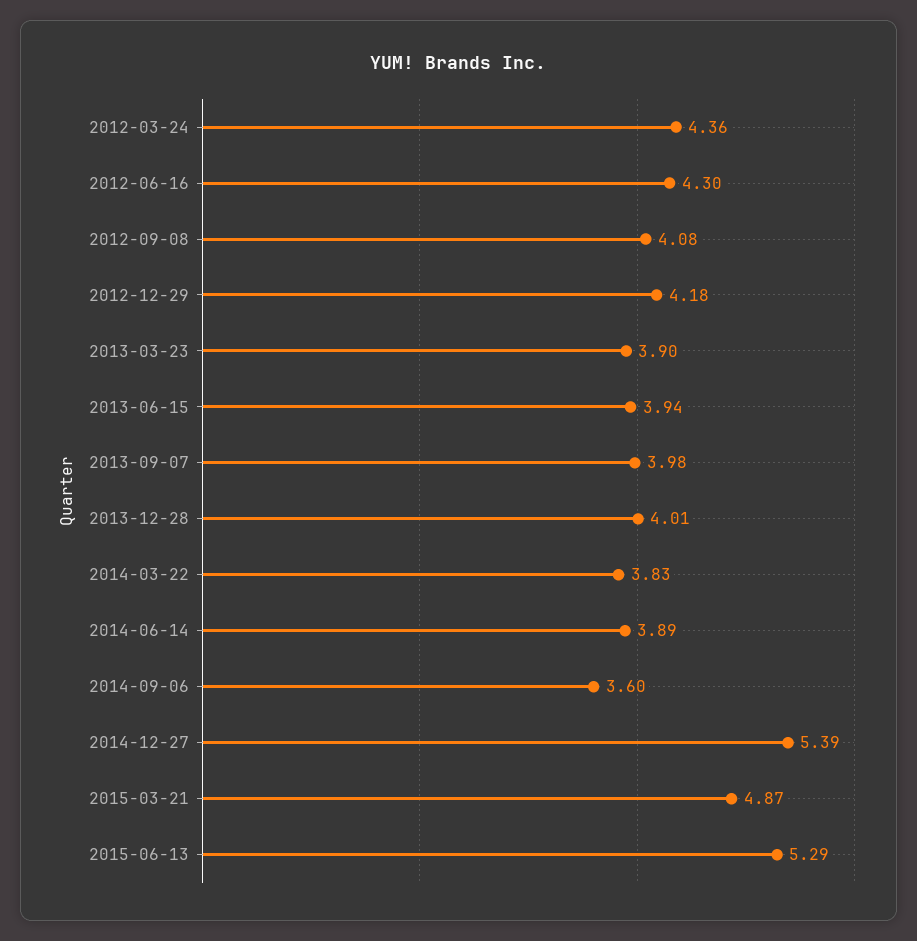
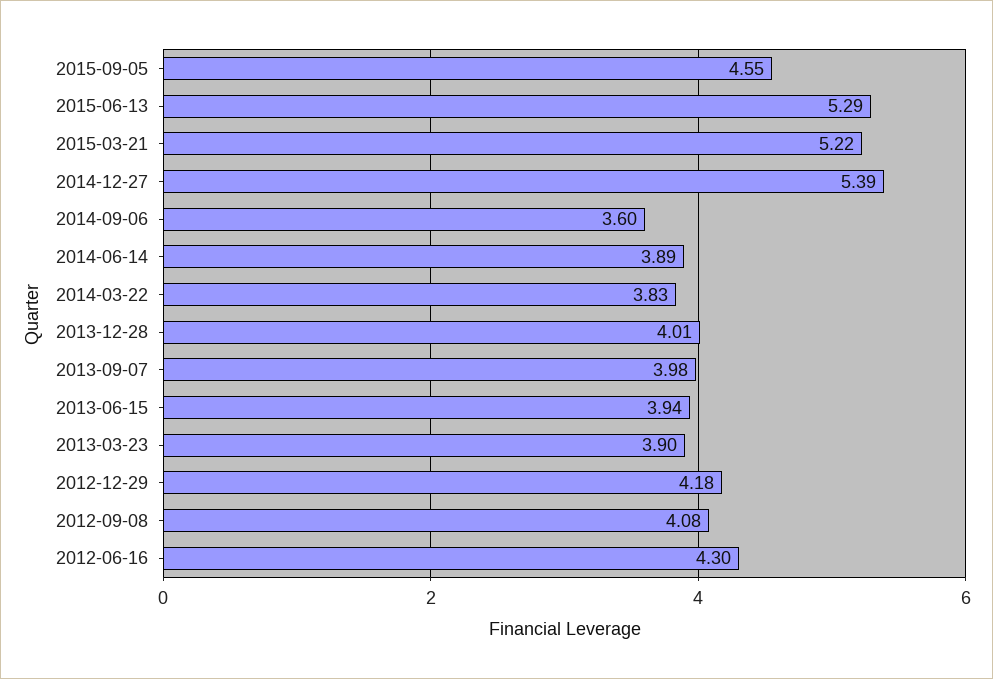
2012-03-24: 4.36 -> none
2015-03-21: 4.87 -> 5.22
2015-09-05: none -> 4.55

